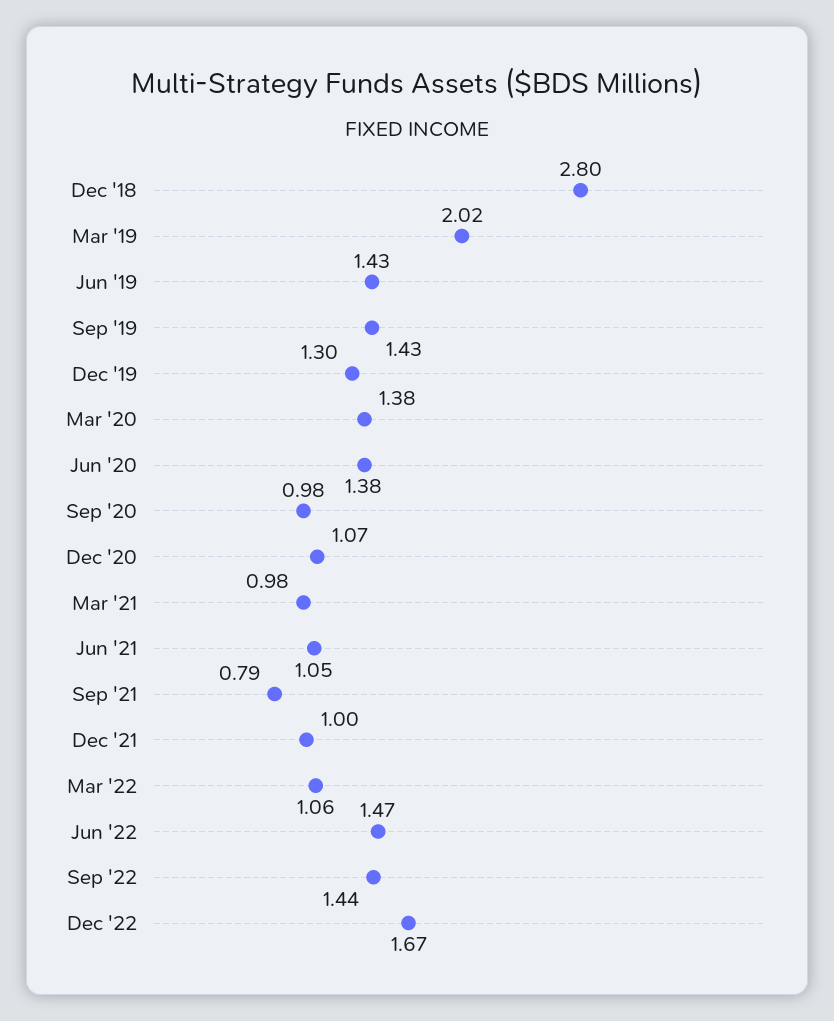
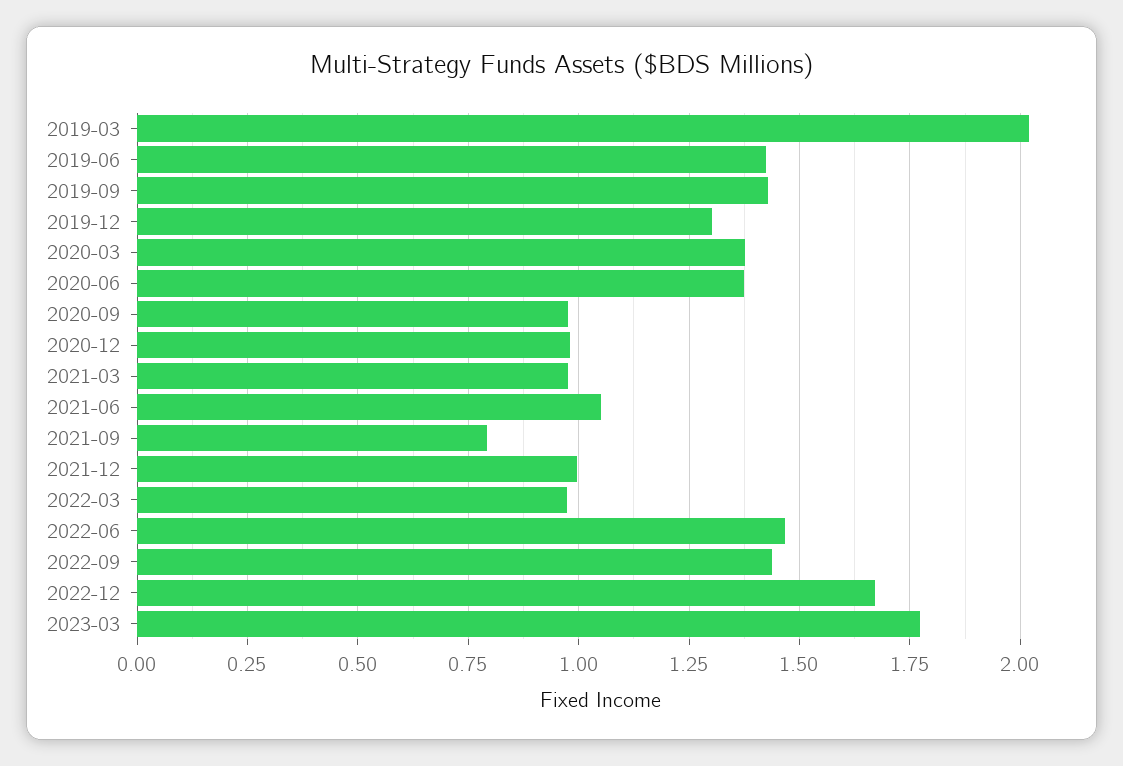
Dec '18: 2.8 -> none
Dec '20: 1.07 -> 0.975
Mar '22: 1.06 -> 0.975
2023-03: none -> 1.775

